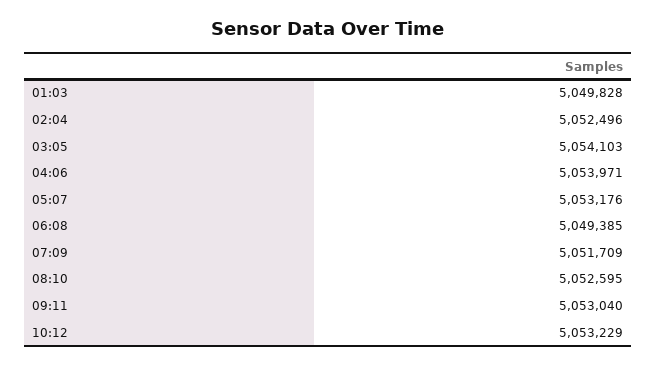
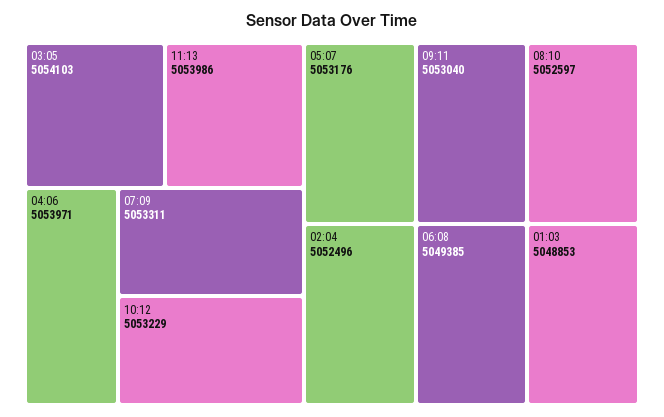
01:03: 5049828 -> 5048853
07:09: 5051709 -> 5053311
08:10: 5052595 -> 5052597
11:13: none -> 5053986

